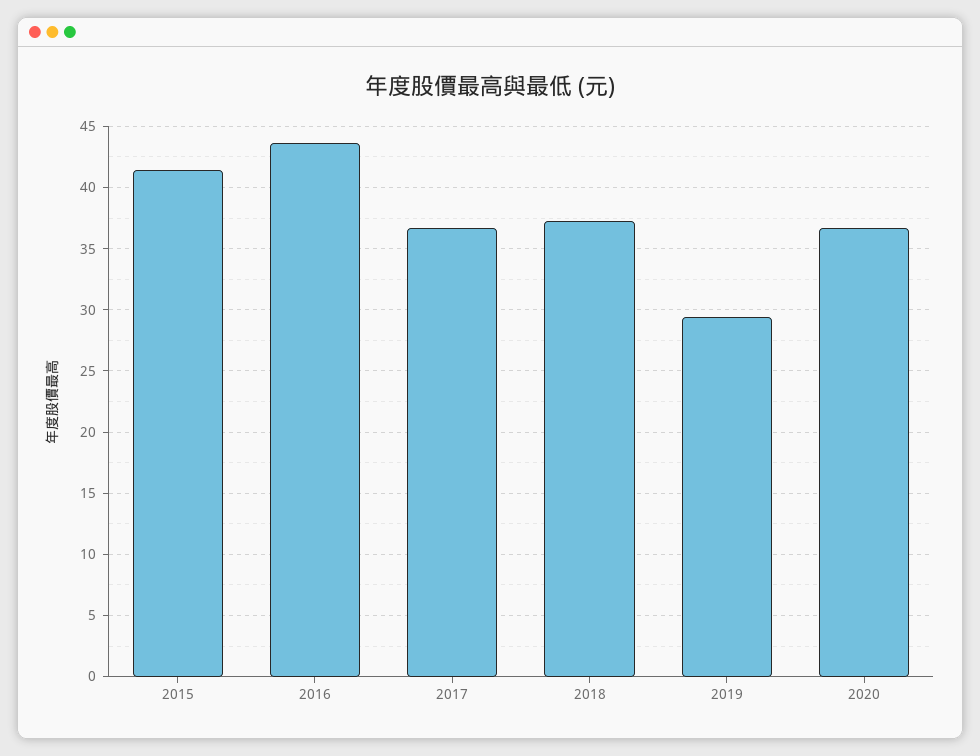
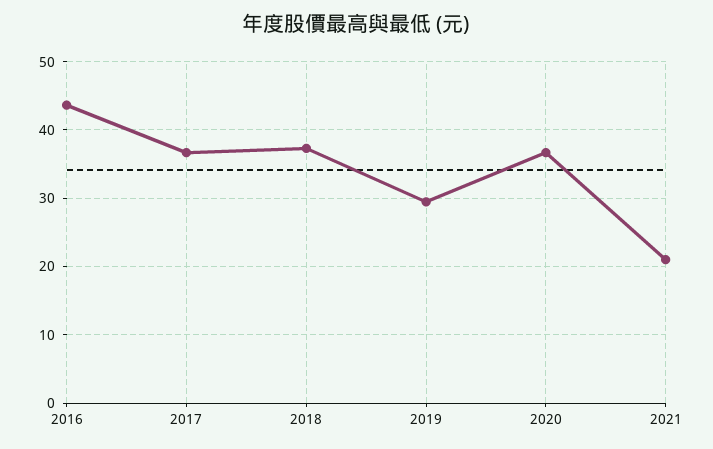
2015: 41.5 -> none
2021: none -> 21

